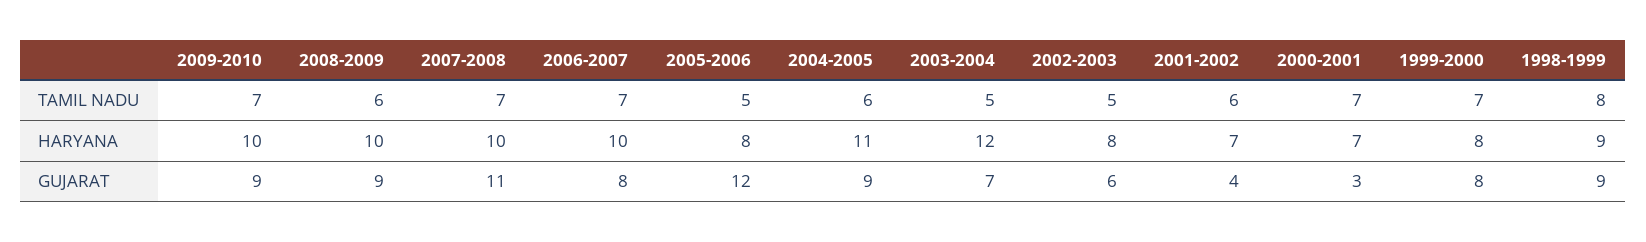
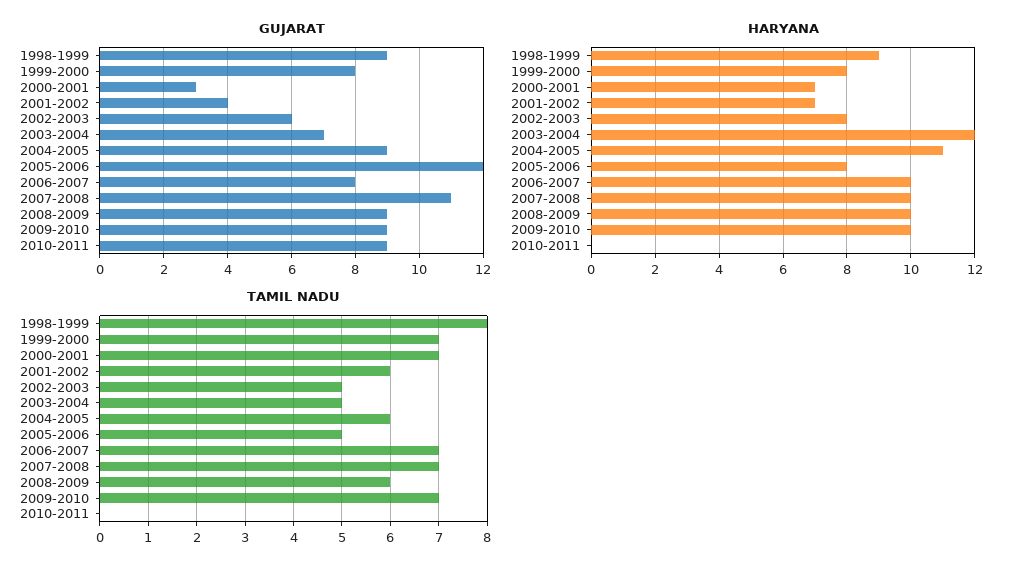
GUJARAT, 2010-2011: none -> 9
HARYANA, 2010-2011: none -> 0
TAMIL NADU, 2010-2011: none -> 0

